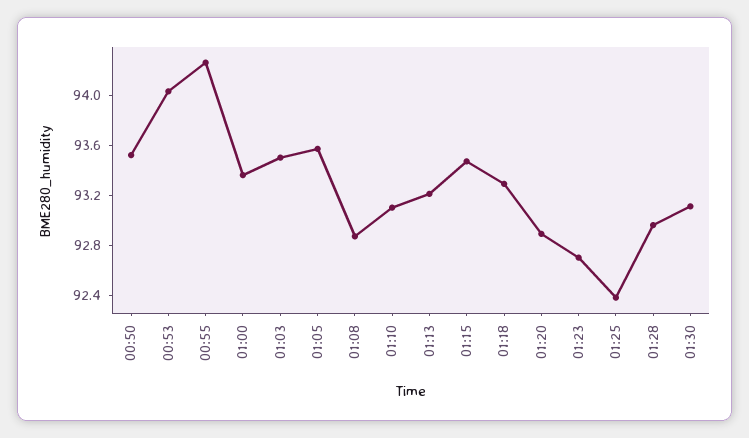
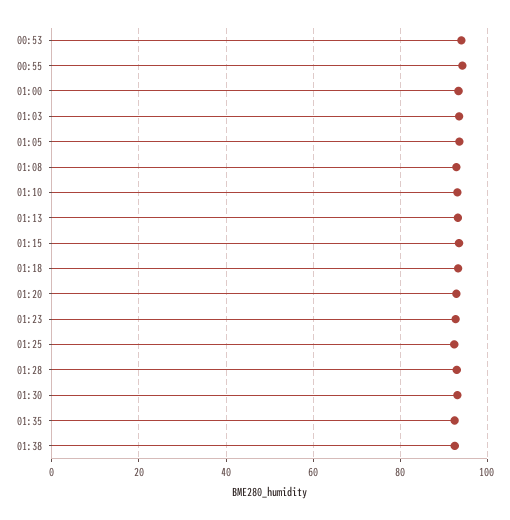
00:50: 93.5 -> none
01:35: none -> 92
01:38: none -> 92

